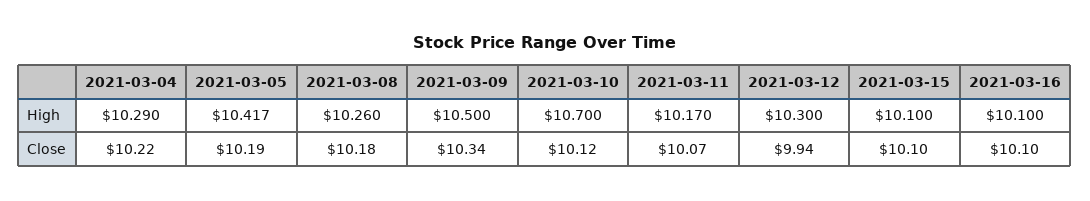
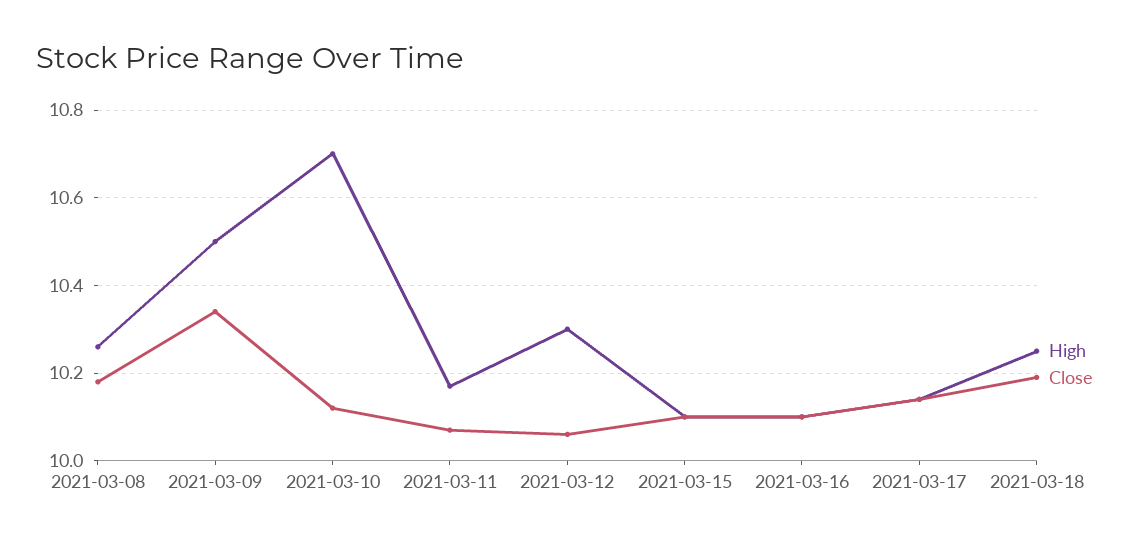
High, 2021-03-04: 10.29 -> none
High, 2021-03-05: 10.417 -> none
Close, 2021-03-04: 10.22 -> none
Close, 2021-03-05: 10.19 -> none
Close, 2021-03-12: 9.94 -> 10.05
High, 2021-03-17: none -> 10.15
Close, 2021-03-17: none -> 10.15
High, 2021-03-18: none -> 10.25
Close, 2021-03-18: none -> 10.2

